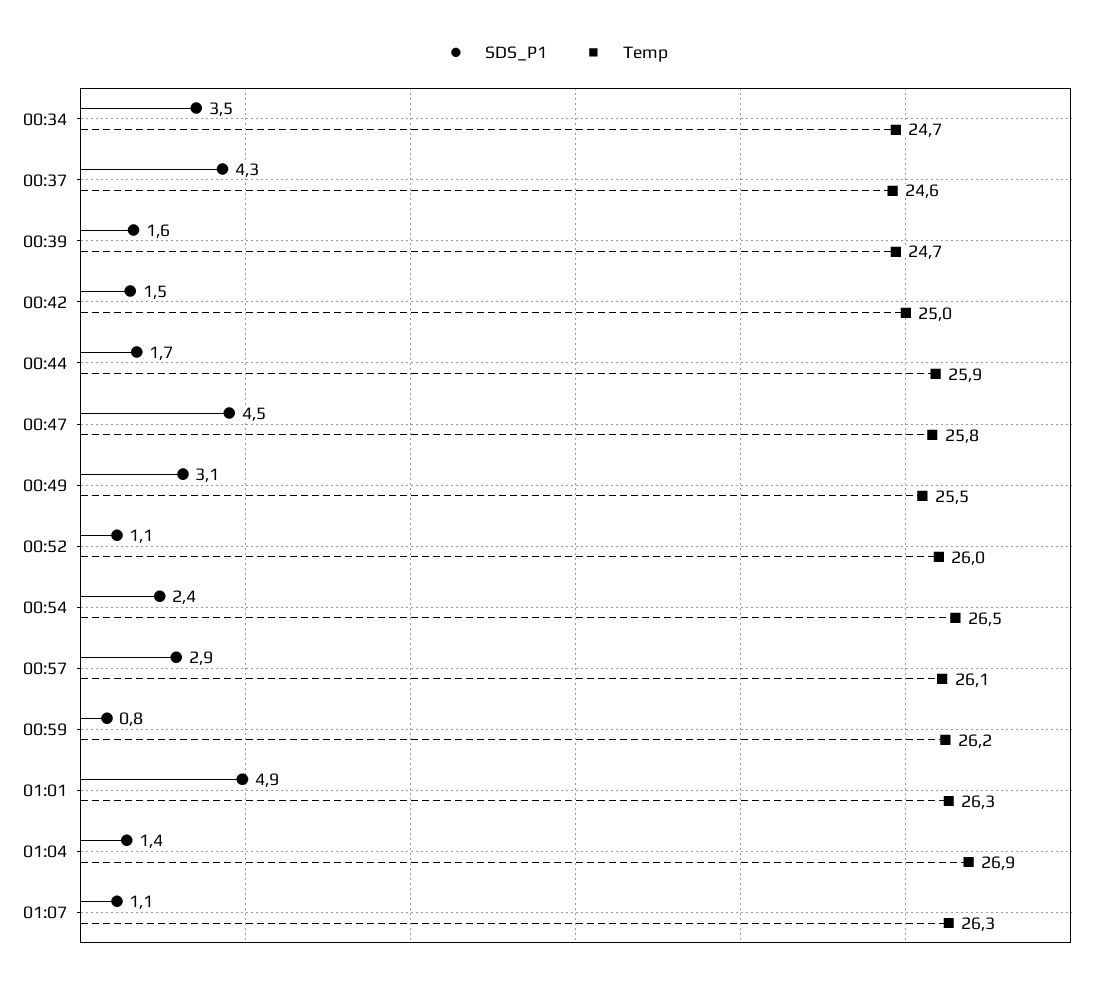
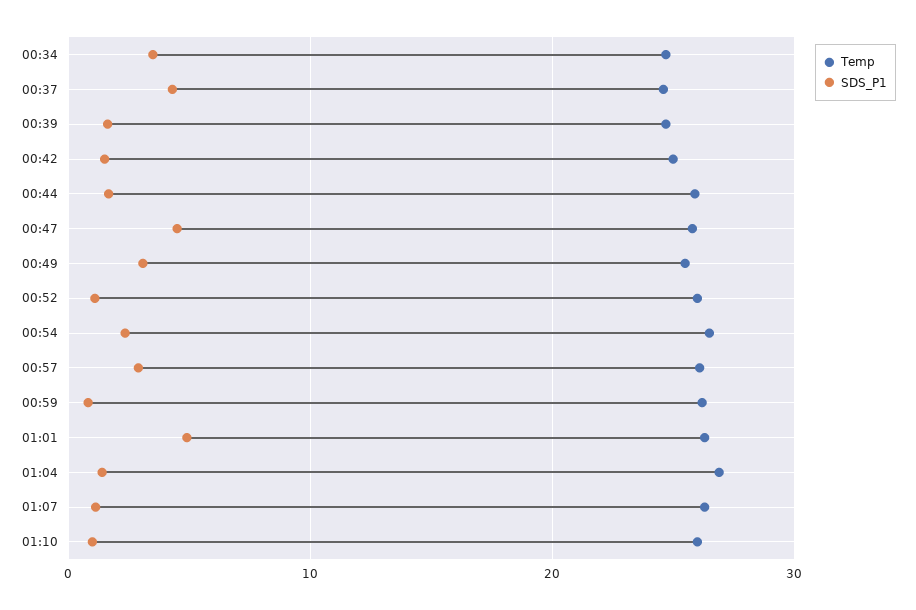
Temp, 01:10: none -> 26
SDS_P1, 01:10: none -> 1

